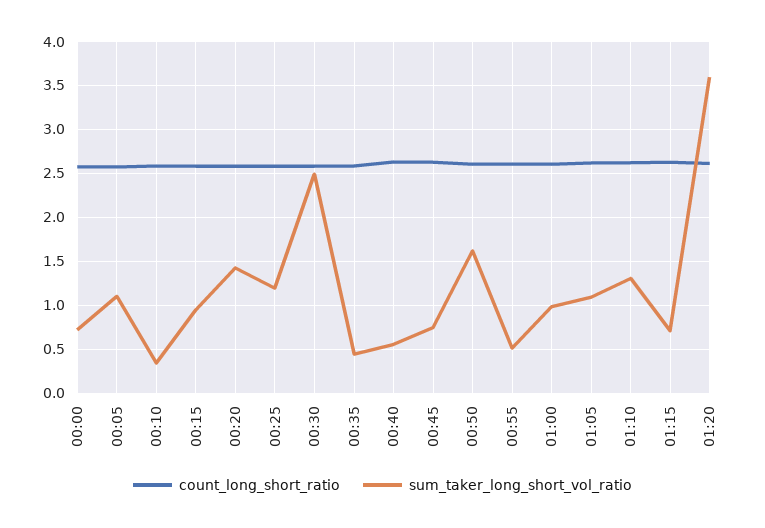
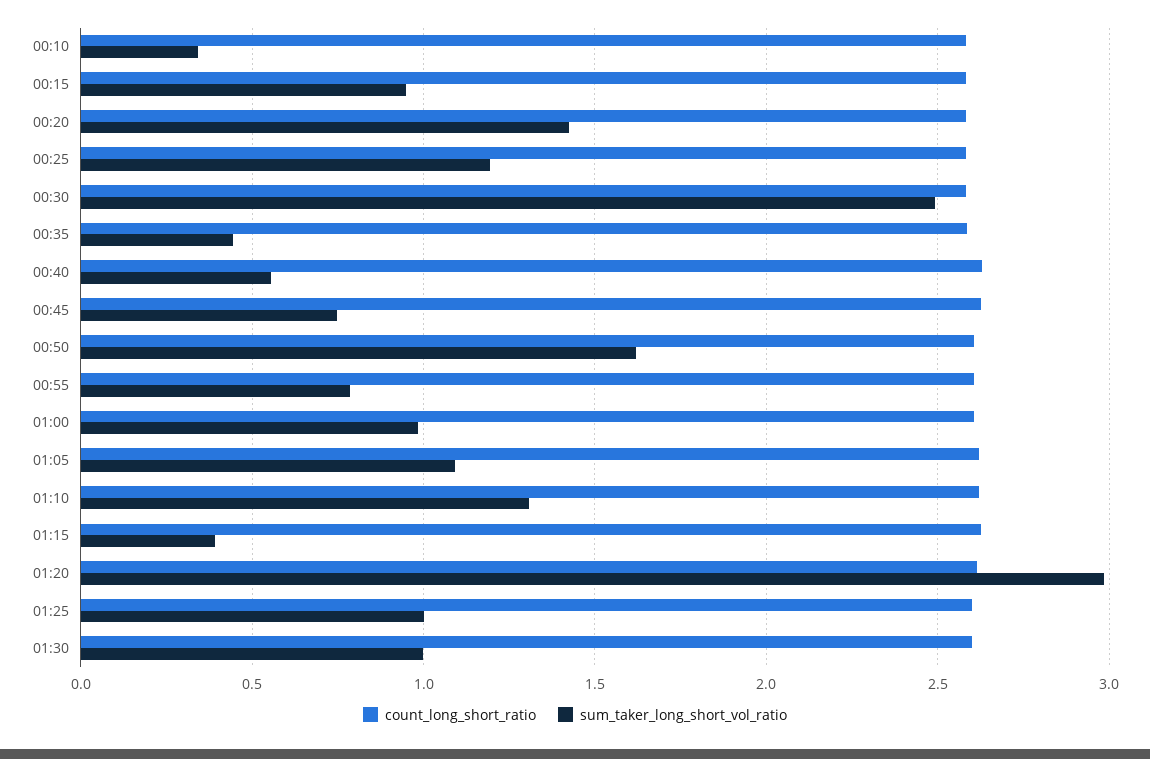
count_long_short_ratio, 00:00: 2.6 -> none
sum_taker_long_short_vol_ratio, 00:00: 0.7 -> none
count_long_short_ratio, 00:05: 2.6 -> none
sum_taker_long_short_vol_ratio, 00:05: 1.1 -> none
sum_taker_long_short_vol_ratio, 00:55: 0.5 -> 0.8
sum_taker_long_short_vol_ratio, 01:15: 0.7 -> 0.4
sum_taker_long_short_vol_ratio, 01:20: 3.6 -> 3
count_long_short_ratio, 01:25: none -> 2.6
sum_taker_long_short_vol_ratio, 01:25: none -> 1
count_long_short_ratio, 01:30: none -> 2.6
sum_taker_long_short_vol_ratio, 01:30: none -> 1

